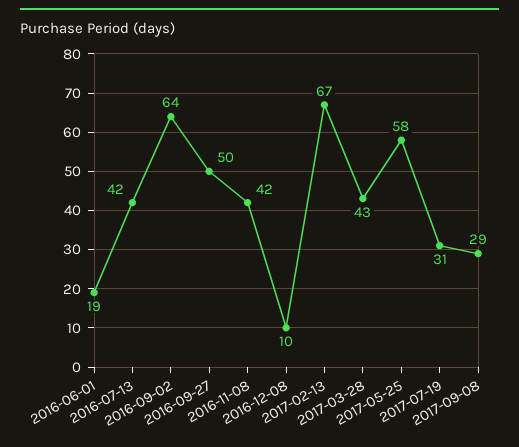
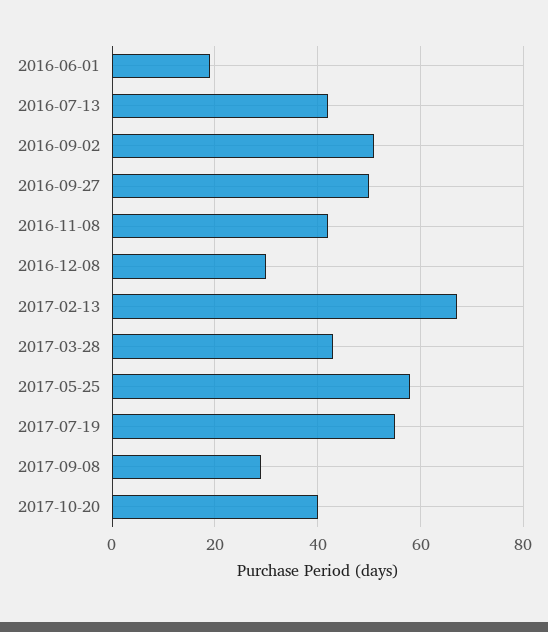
2016-09-02: 64 -> 50
2016-12-08: 10 -> 30
2017-07-19: 31 -> 55
2017-10-20: none -> 40

